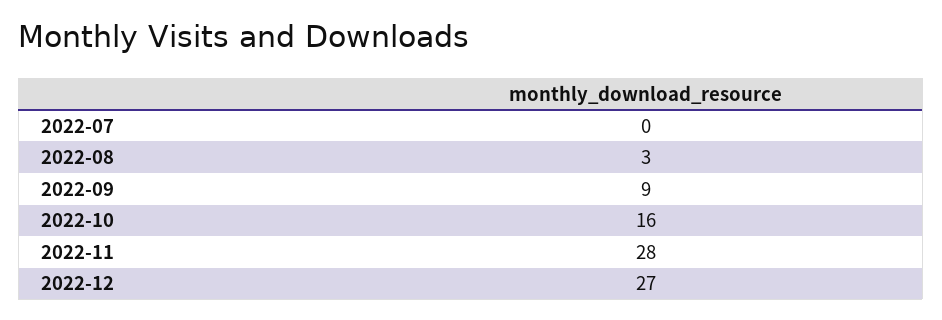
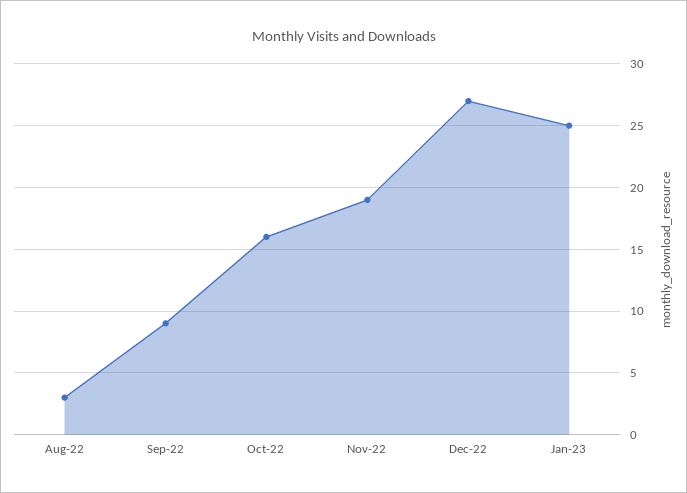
2022-07: 0 -> none
2022-11: 28 -> 19
Jan-23: none -> 25

